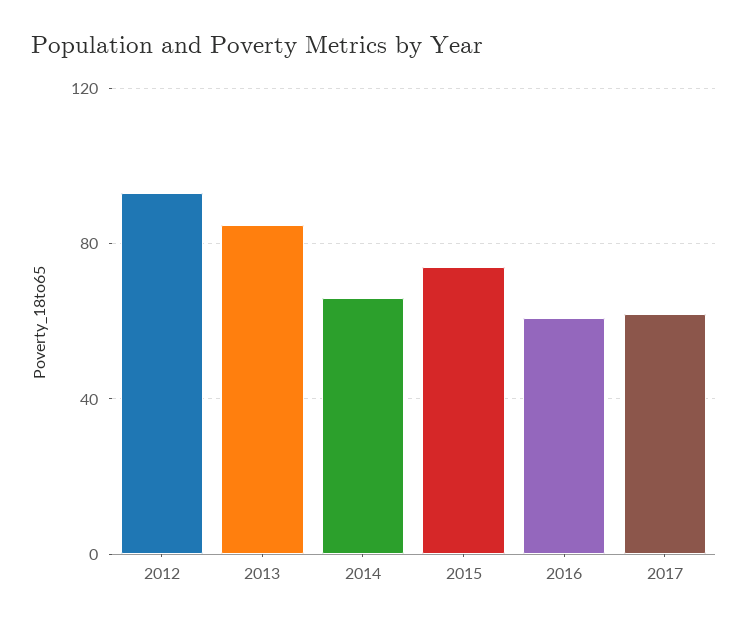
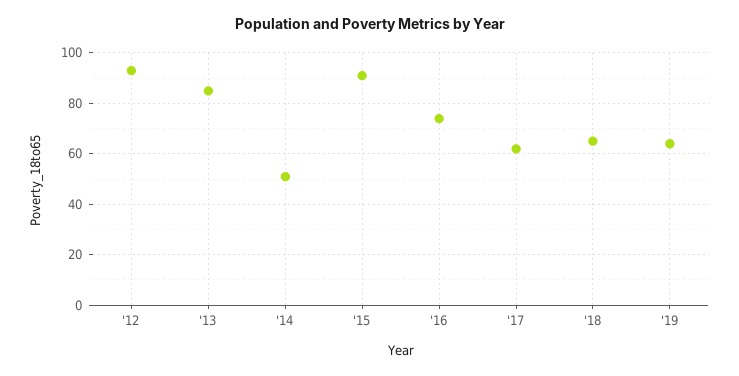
2014: 65 -> 50
2015: 75 -> 90
2016: 60 -> 75
'18: none -> 65
'19: none -> 65

